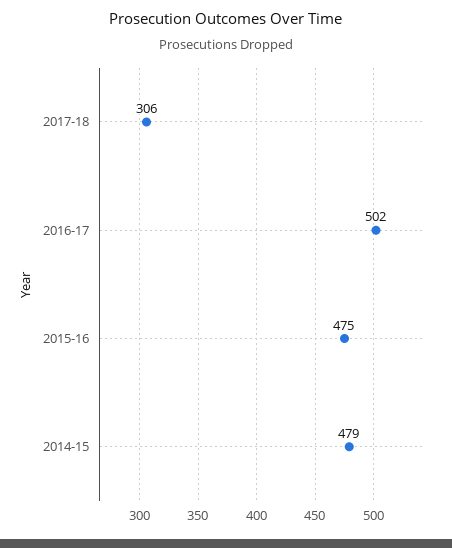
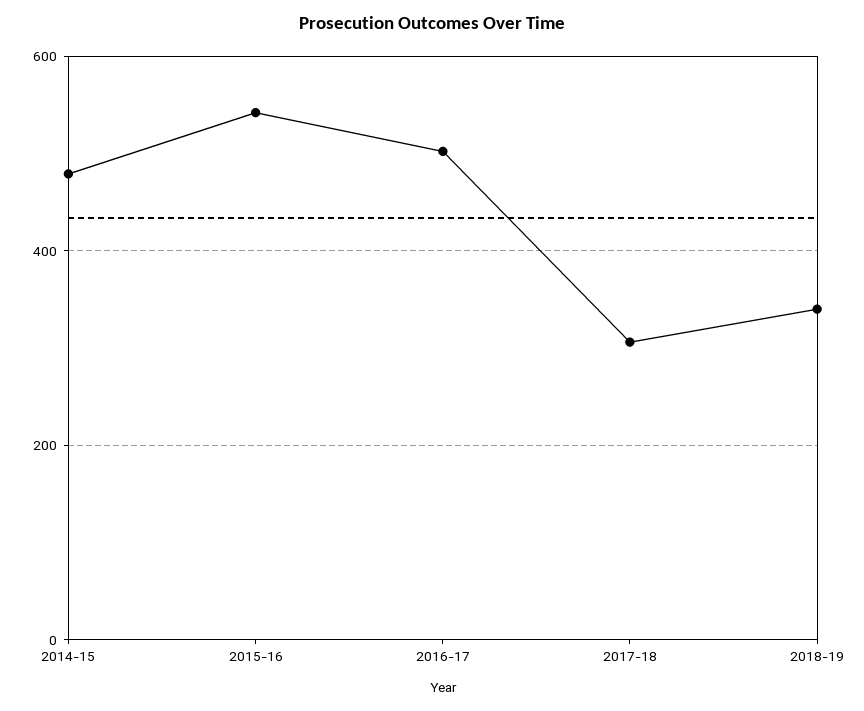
2015-16: 475 -> 540
2018-19: none -> 340

